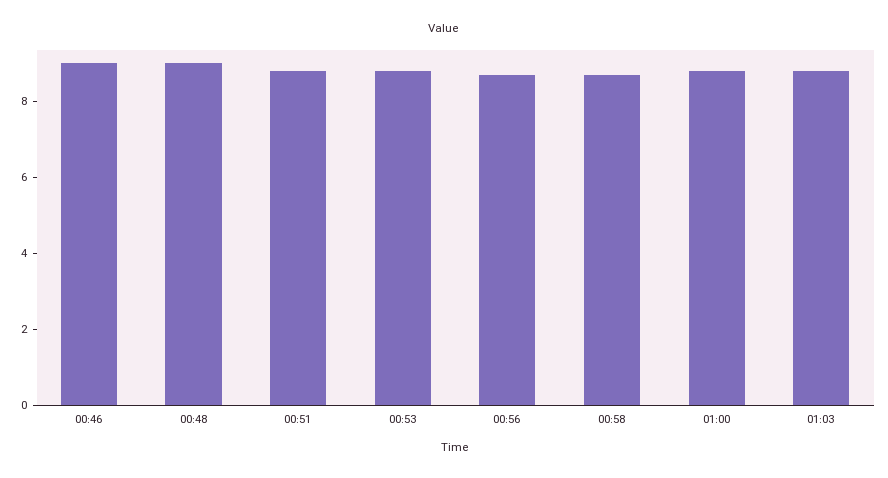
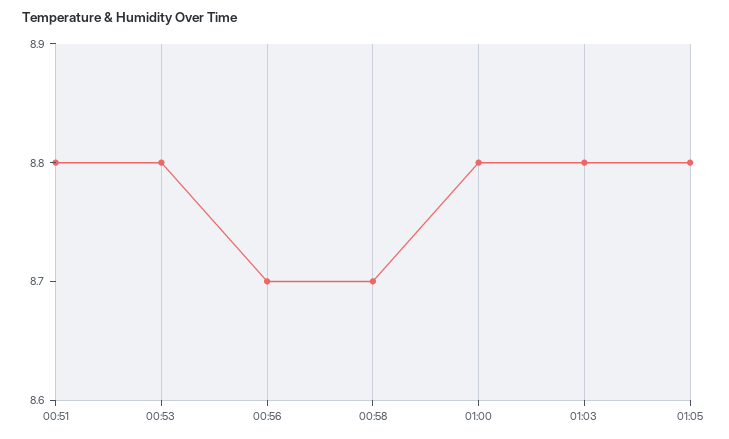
00:46: 9 -> none
00:48: 9 -> none
01:05: none -> 8.8

